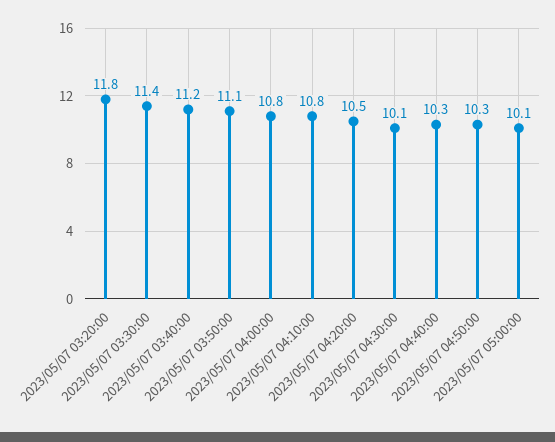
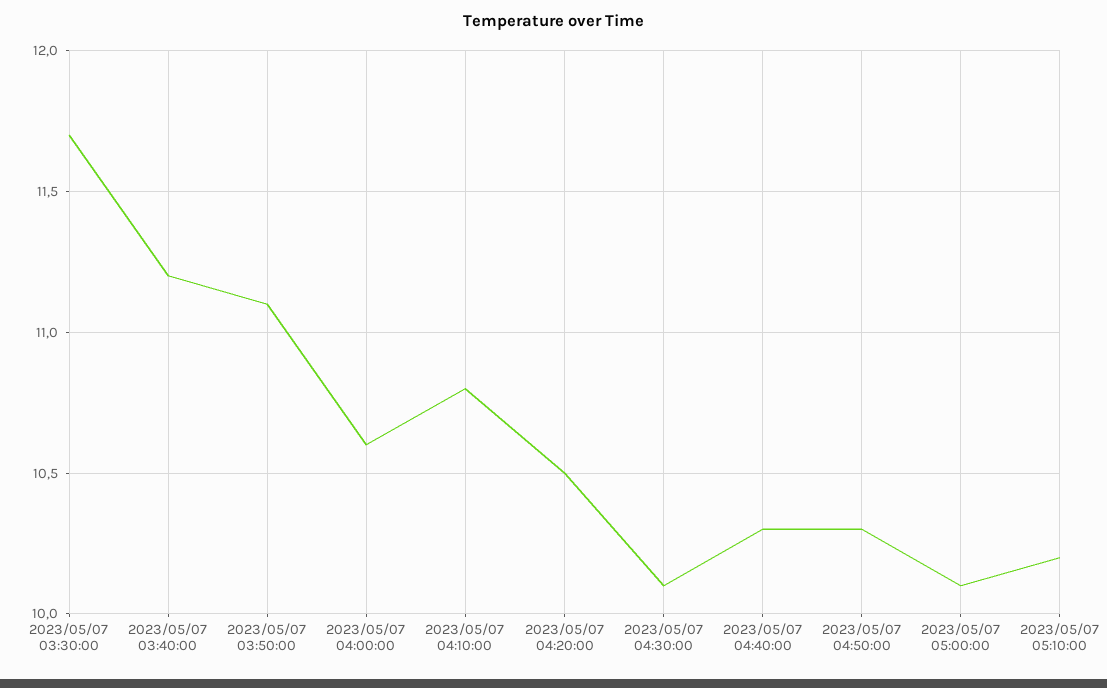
2023/05/07 03:20:00: 11.8 -> none
2023/05/07 03:30:00: 11.4 -> 11.7
2023/05/07 04:00:00: 10.8 -> 10.6
2023/05/07 05:10:00: none -> 10.2

